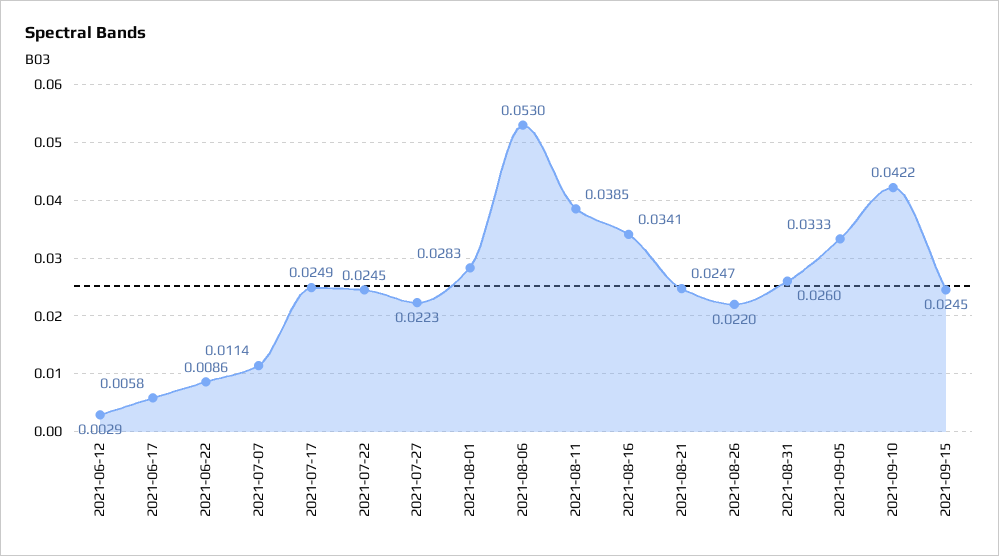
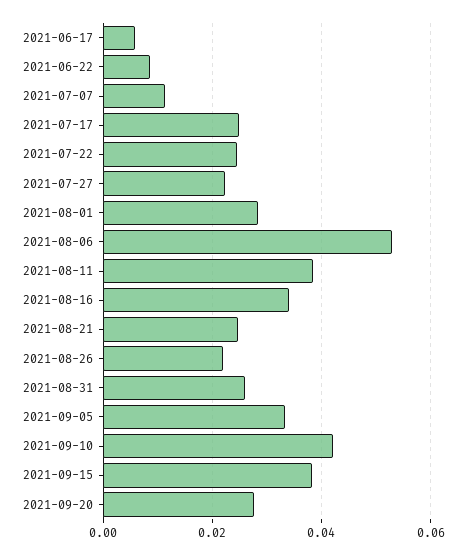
2021-06-12: 0.0029 -> none
2021-09-15: 0.0245 -> 0.038
2021-09-20: none -> 0.028

